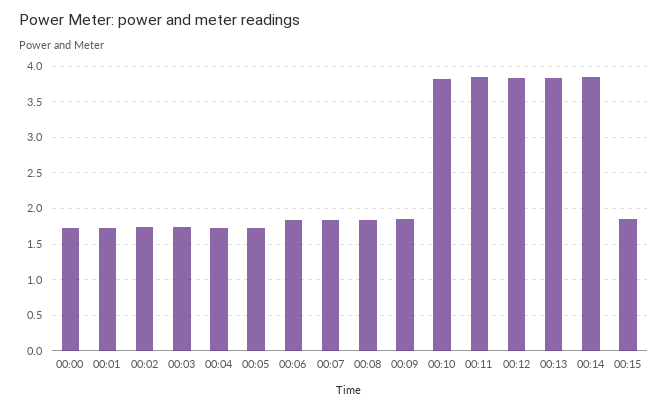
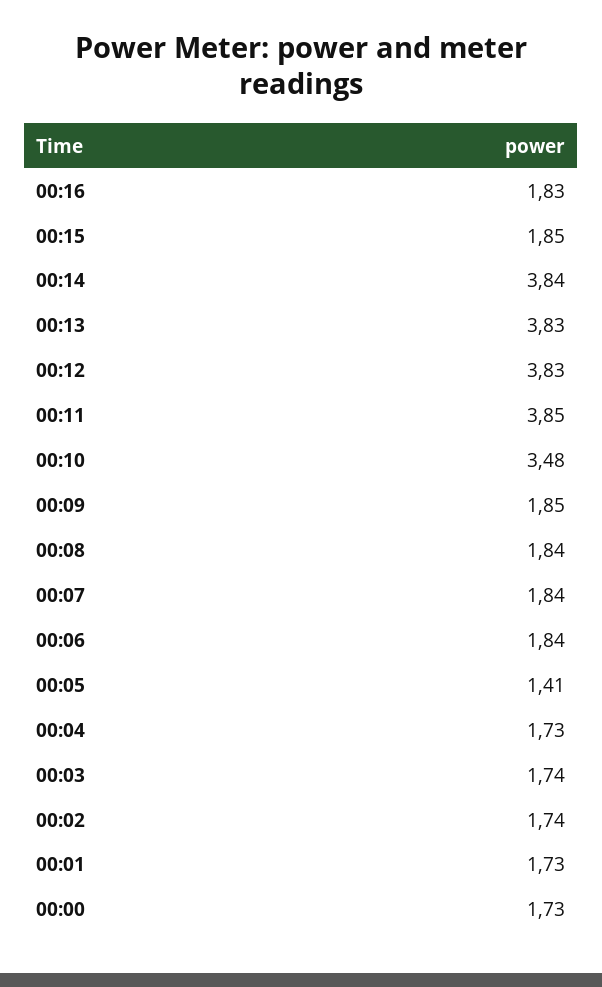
00:05: 1.7 -> 1.41
00:10: 3.8 -> 3.48
00:16: none -> 1.83

